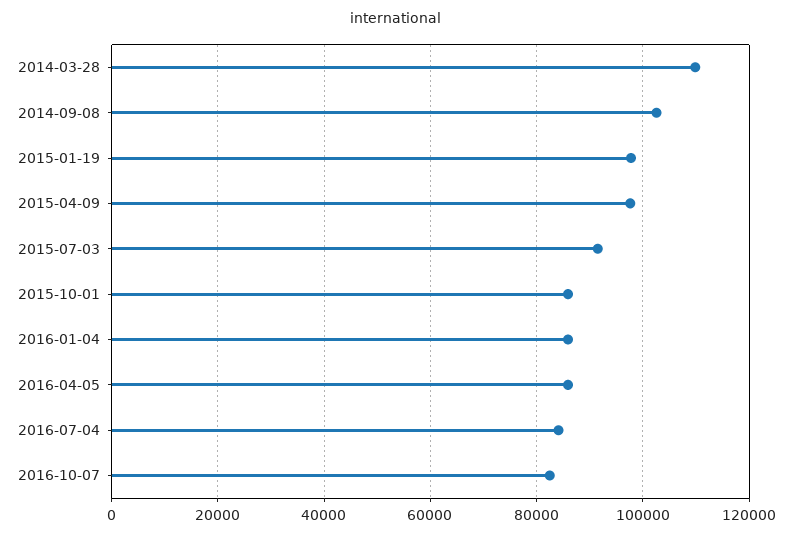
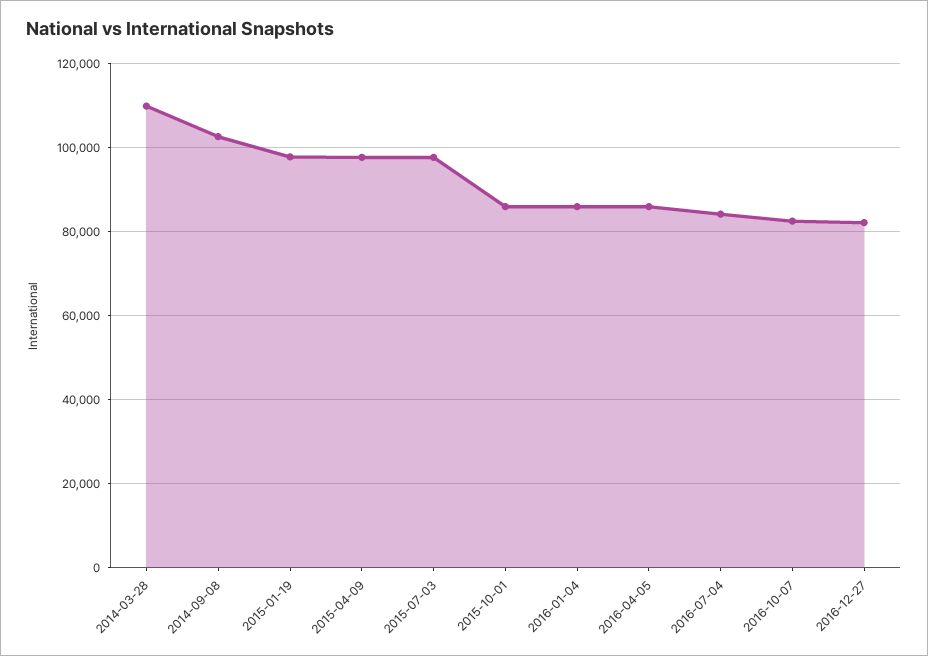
2015-07-03: 92000 -> 98000
2016-12-27: none -> 82000

